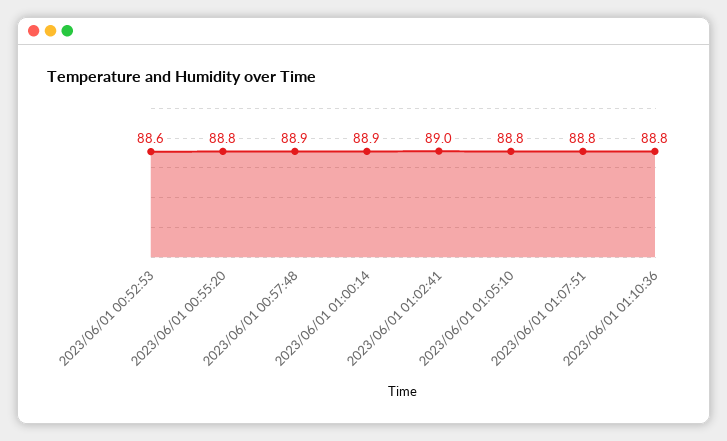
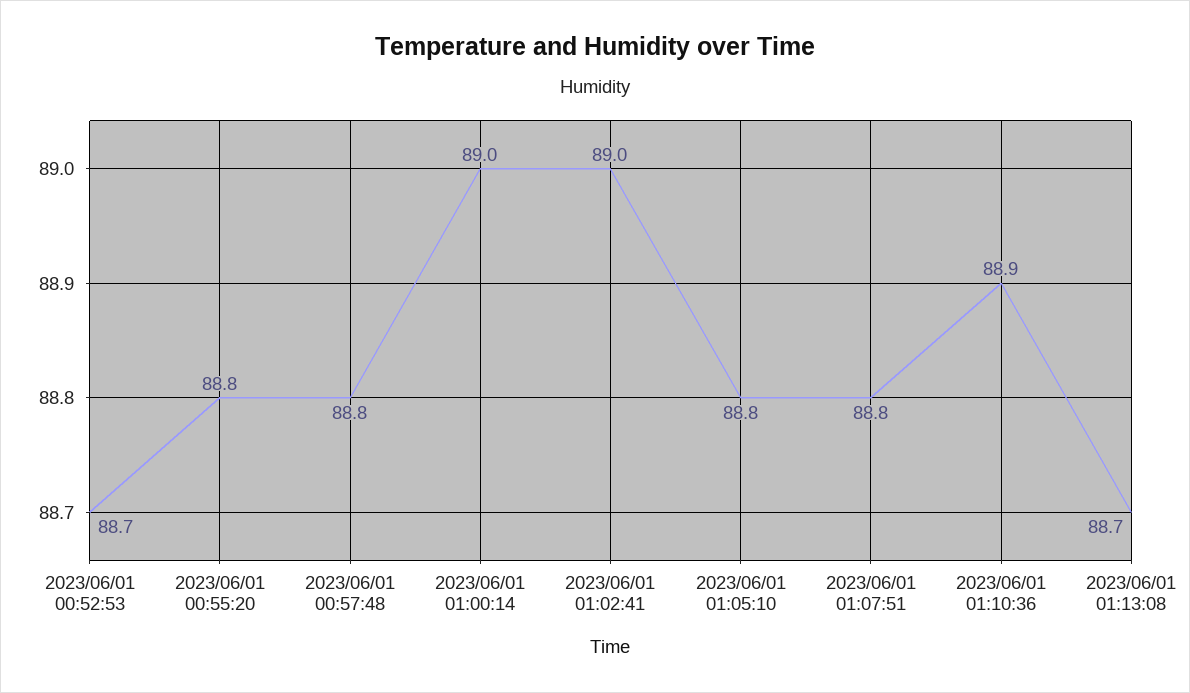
2023/06/01 00:52:53: 88.6 -> 88.7
2023/06/01 00:57:48: 88.9 -> 88.8
2023/06/01 01:00:14: 88.9 -> 89
2023/06/01 01:10:36: 88.8 -> 88.9
2023/06/01 01:13:08: none -> 88.7

